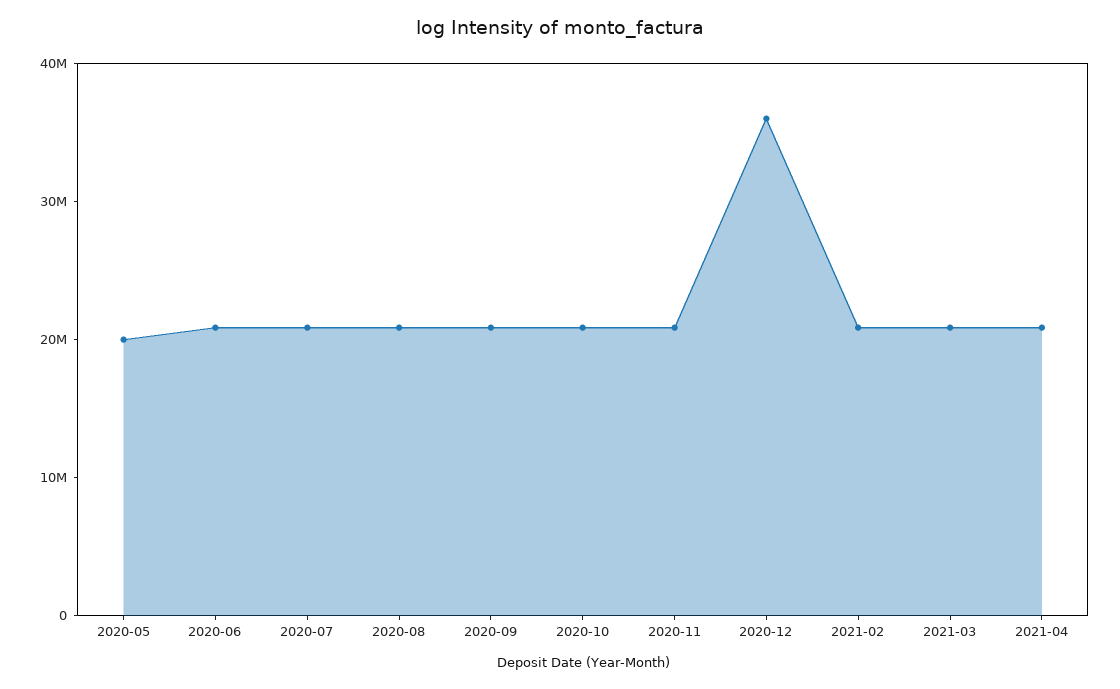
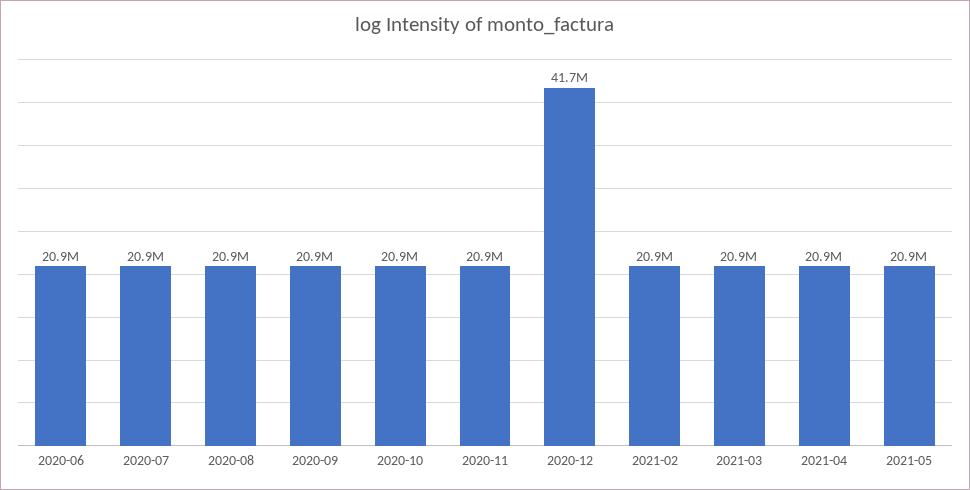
2020-05: 20000000 -> none
2020-12: 36000000 -> 41700000
2021-05: none -> 20900000

